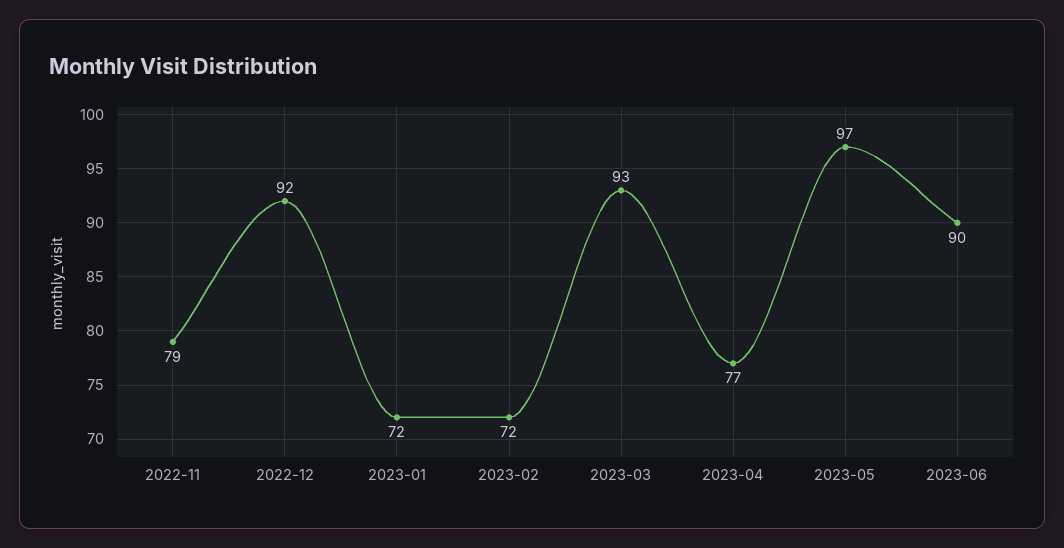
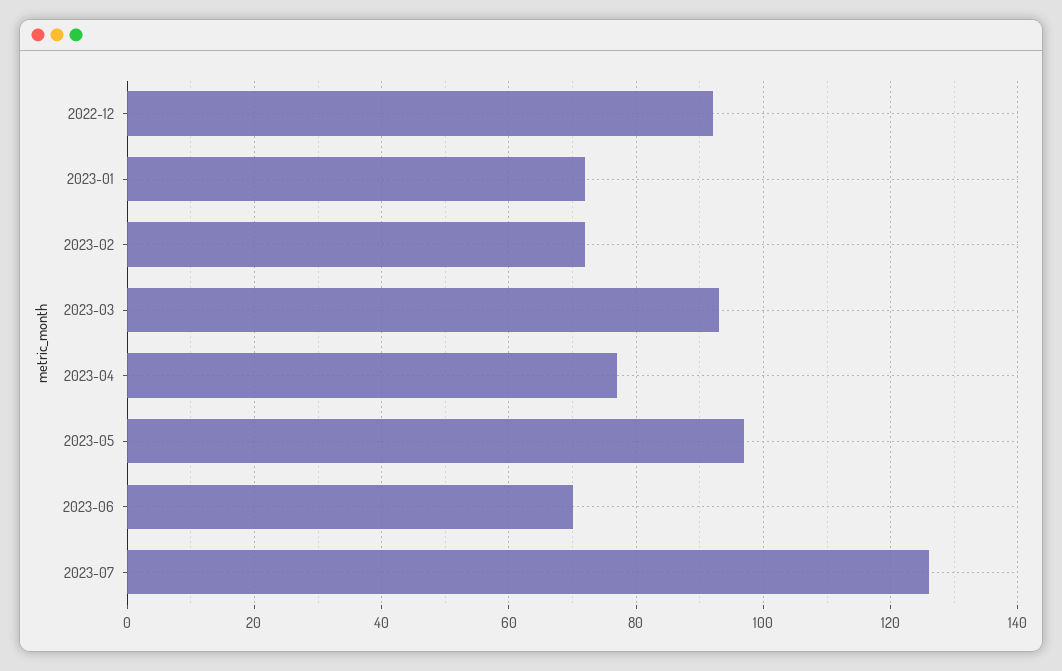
2022-11: 79 -> none
2023-06: 90 -> 70
2023-07: none -> 125

